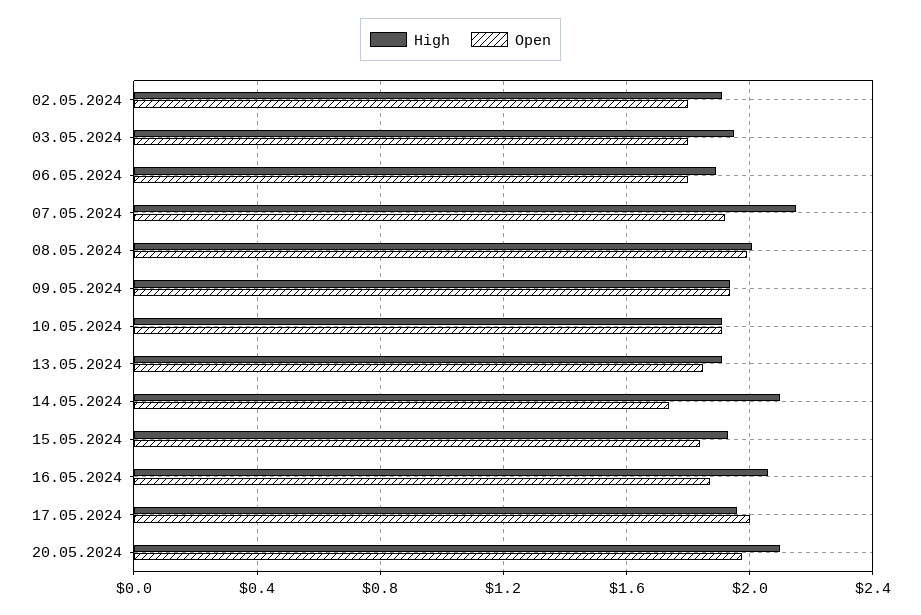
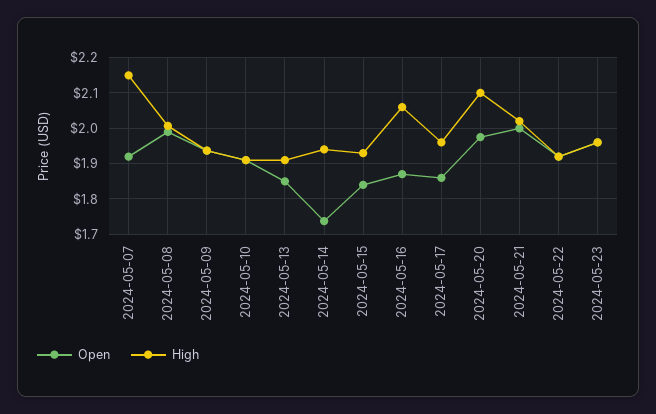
High, 02.05.2024: 1.9 -> none
Open, 02.05.2024: 1.8 -> none
High, 03.05.2024: 1.95 -> none
Open, 03.05.2024: 1.8 -> none
High, 06.05.2024: 1.9 -> none
Open, 06.05.2024: 1.8 -> none
High, 14.05.2024: 2.1 -> 1.94
Open, 17.05.2024: 2 -> 1.86
Open, 2024-05-21: none -> 2
High, 2024-05-21: none -> 2.02
Open, 2024-05-22: none -> 1.92
High, 2024-05-22: none -> 1.92
Open, 2024-05-23: none -> 1.96
High, 2024-05-23: none -> 1.96

